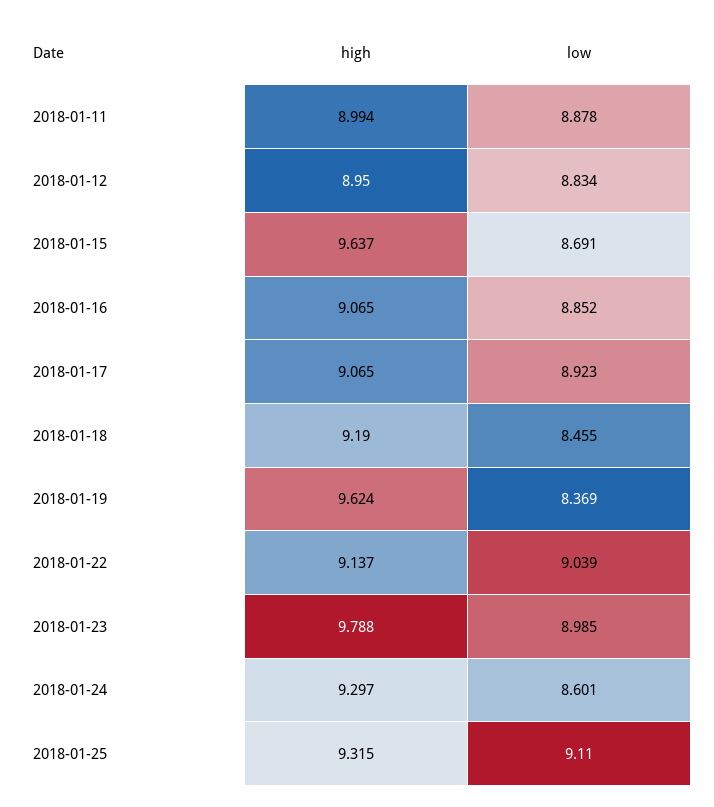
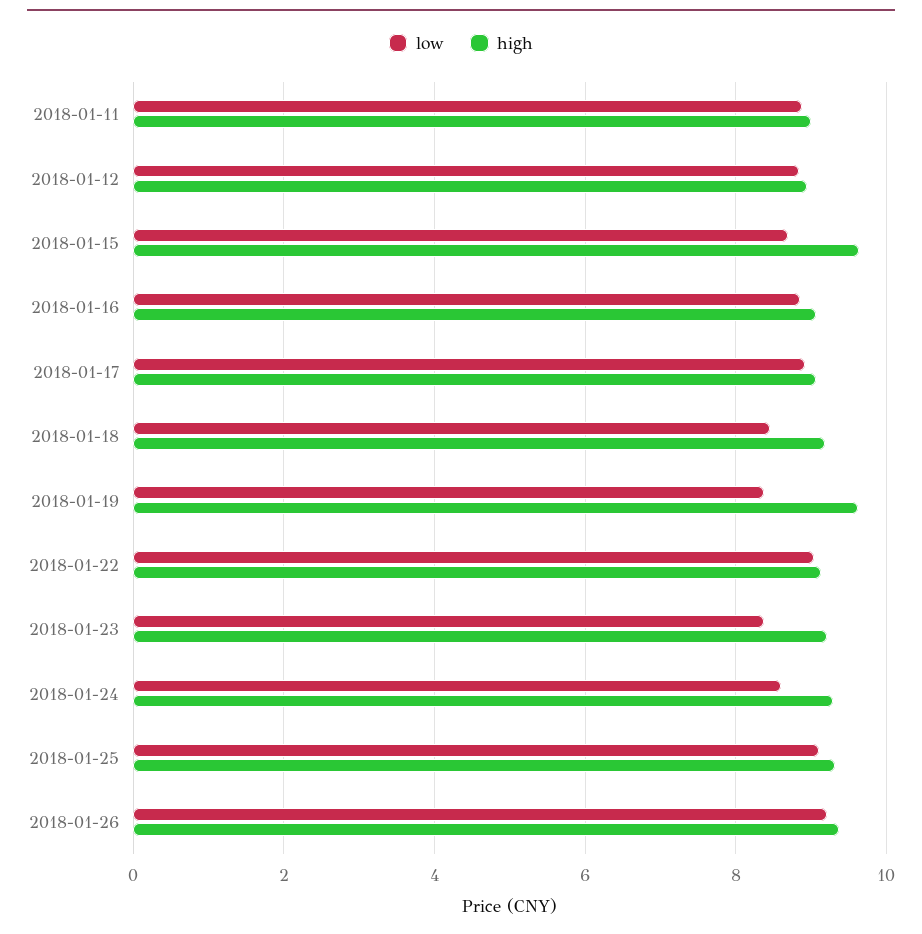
high, 2018-01-23: 9.788 -> 9.2
low, 2018-01-23: 8.985 -> 8.4
low, 2018-01-26: none -> 9.2
high, 2018-01-26: none -> 9.4

